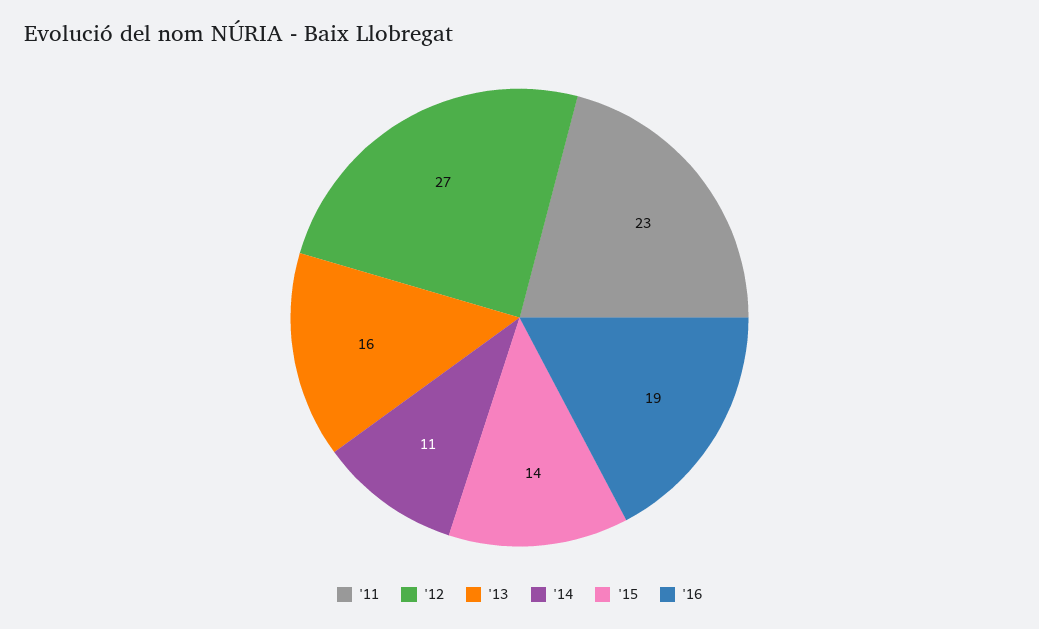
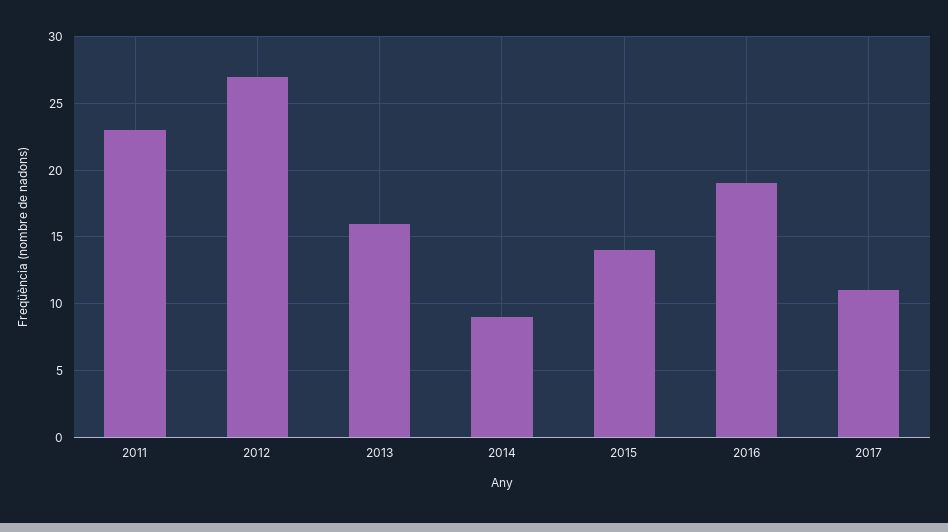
'14: 11 -> 9
2017: none -> 11

